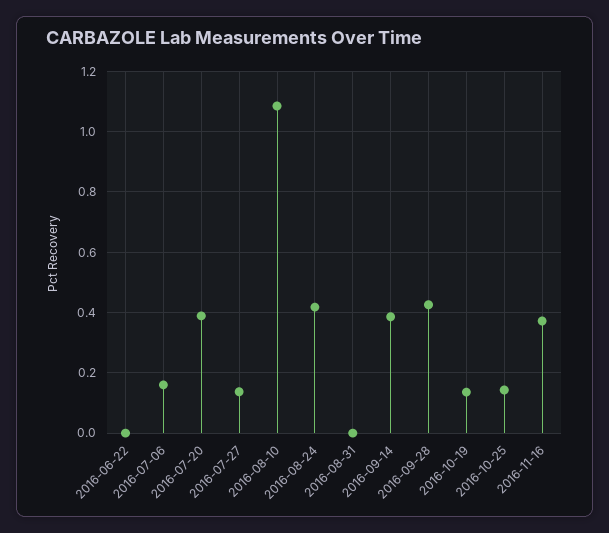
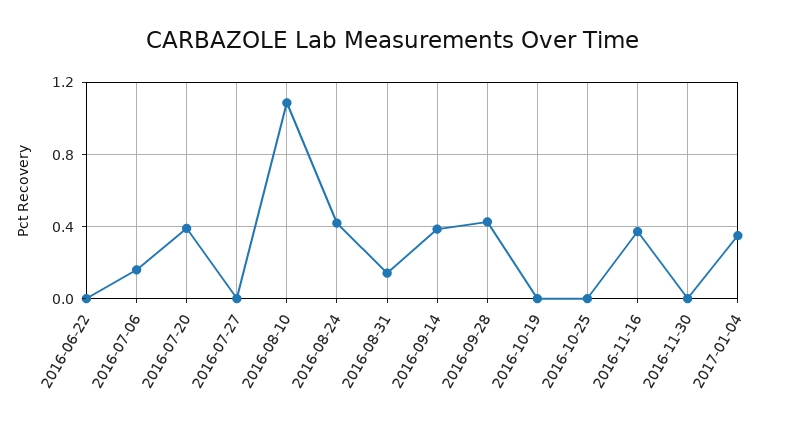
2016-07-27: 0.14 -> 0
2016-08-31: 0 -> 0.15
2016-10-19: 0.14 -> 0
2016-10-25: 0.14 -> 0
2016-11-30: none -> 0
2017-01-04: none -> 0.35

